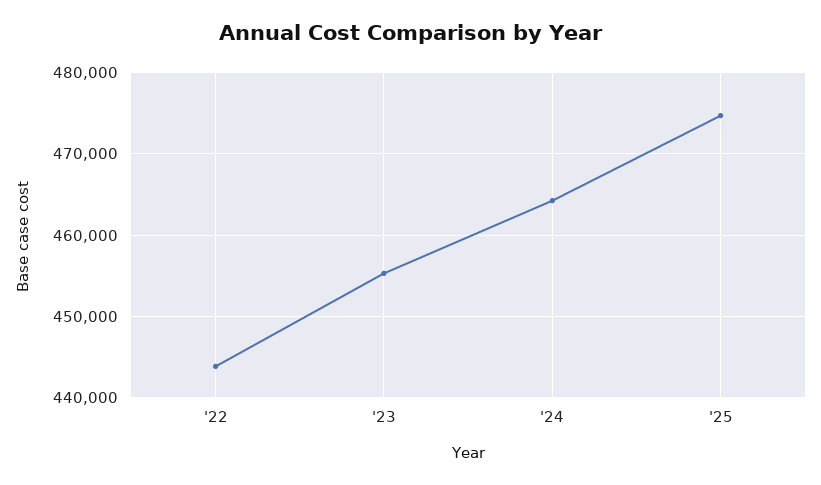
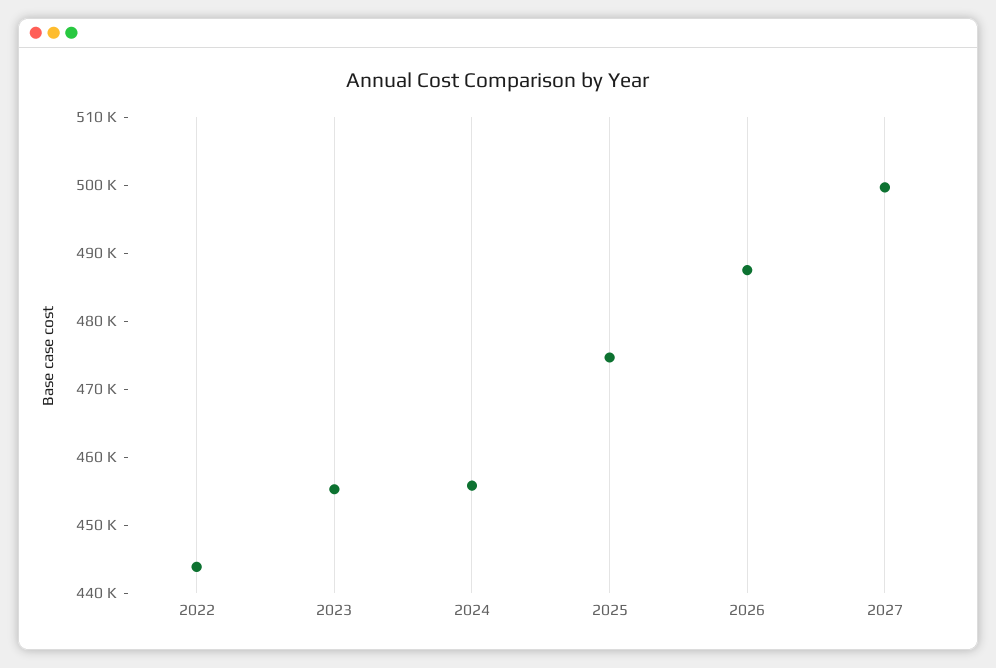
'24: 464000 -> 456000
2026: none -> 488000
2027: none -> 500000

